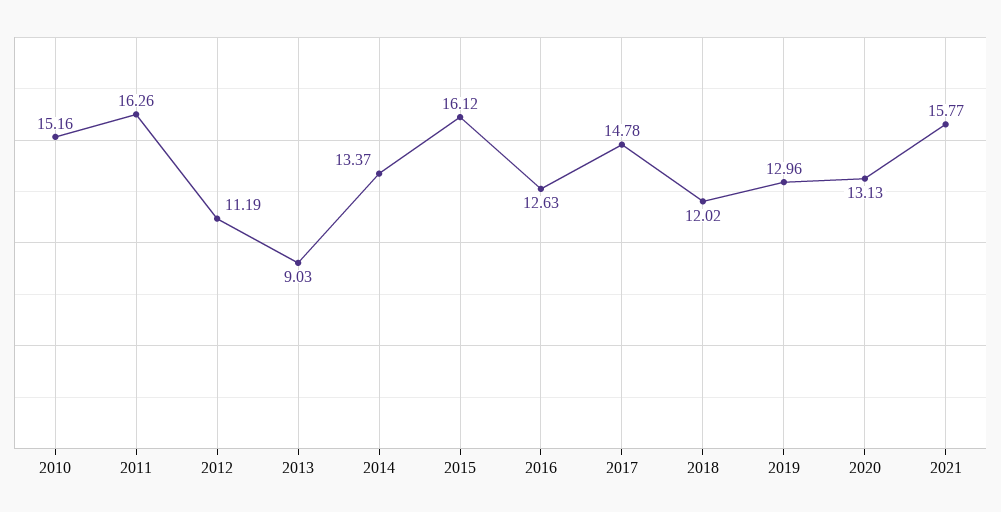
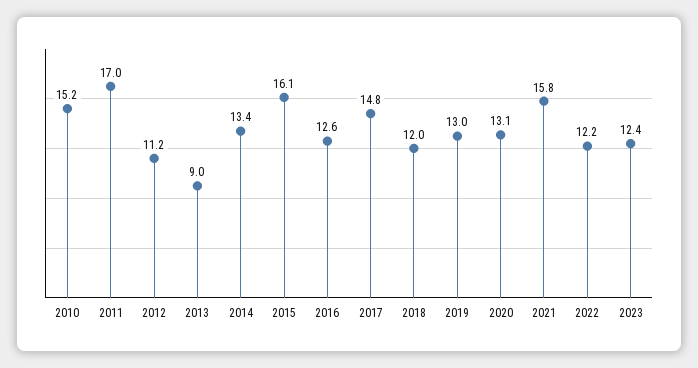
2011: 16.26 -> 17
2022: none -> 12.2
2023: none -> 12.4

